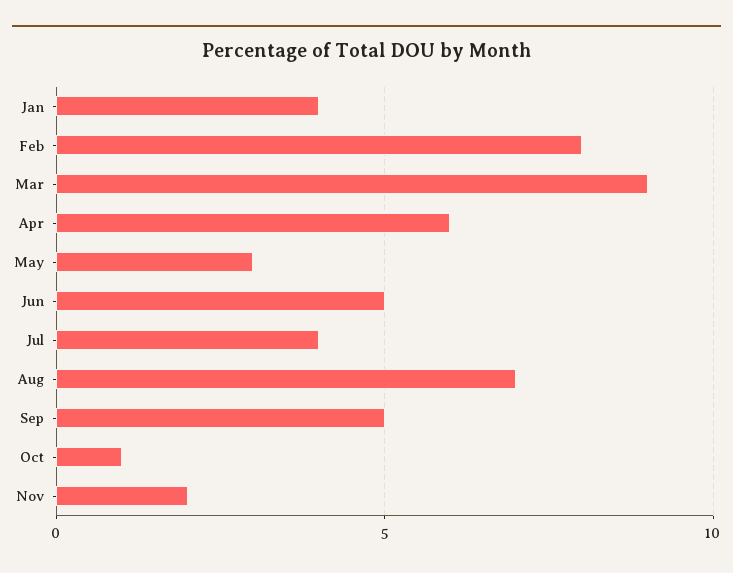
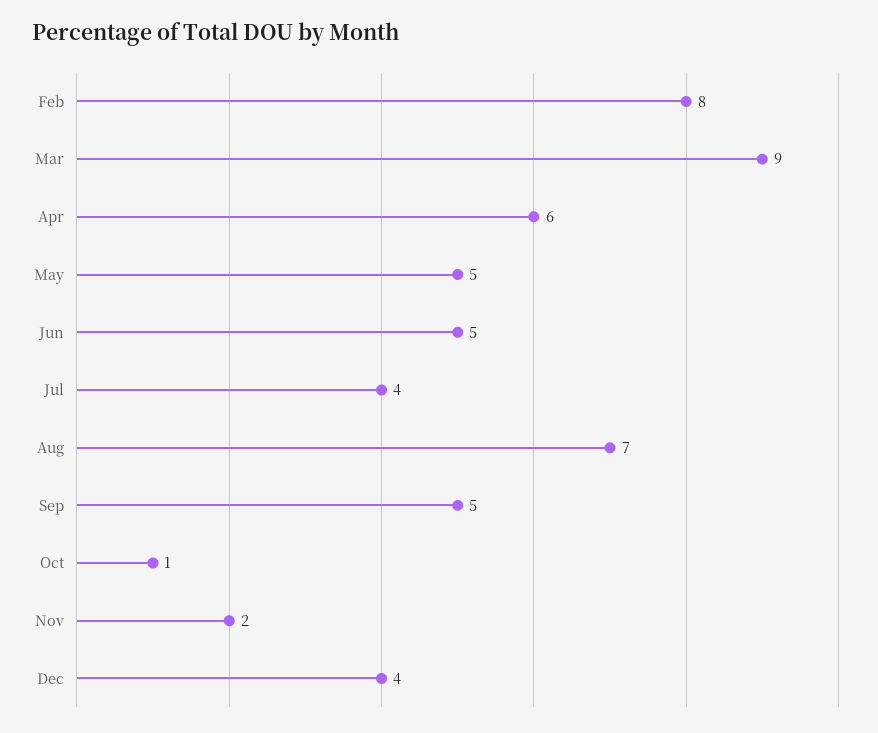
Jan: 4 -> none
May: 3 -> 5
Dec: none -> 4

